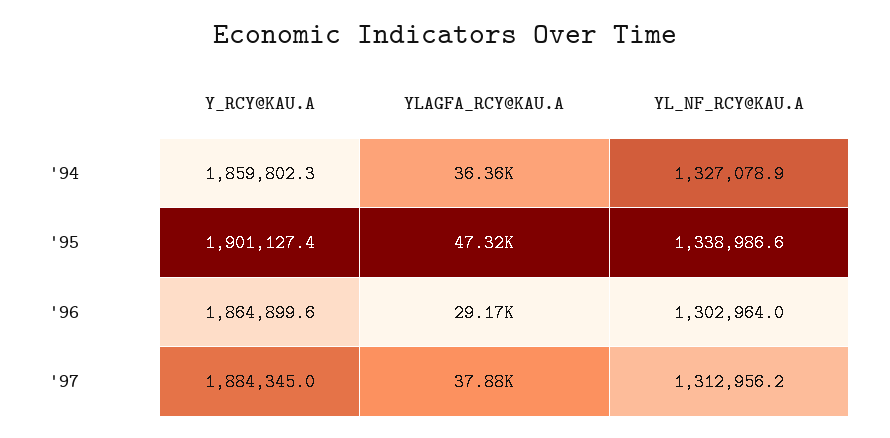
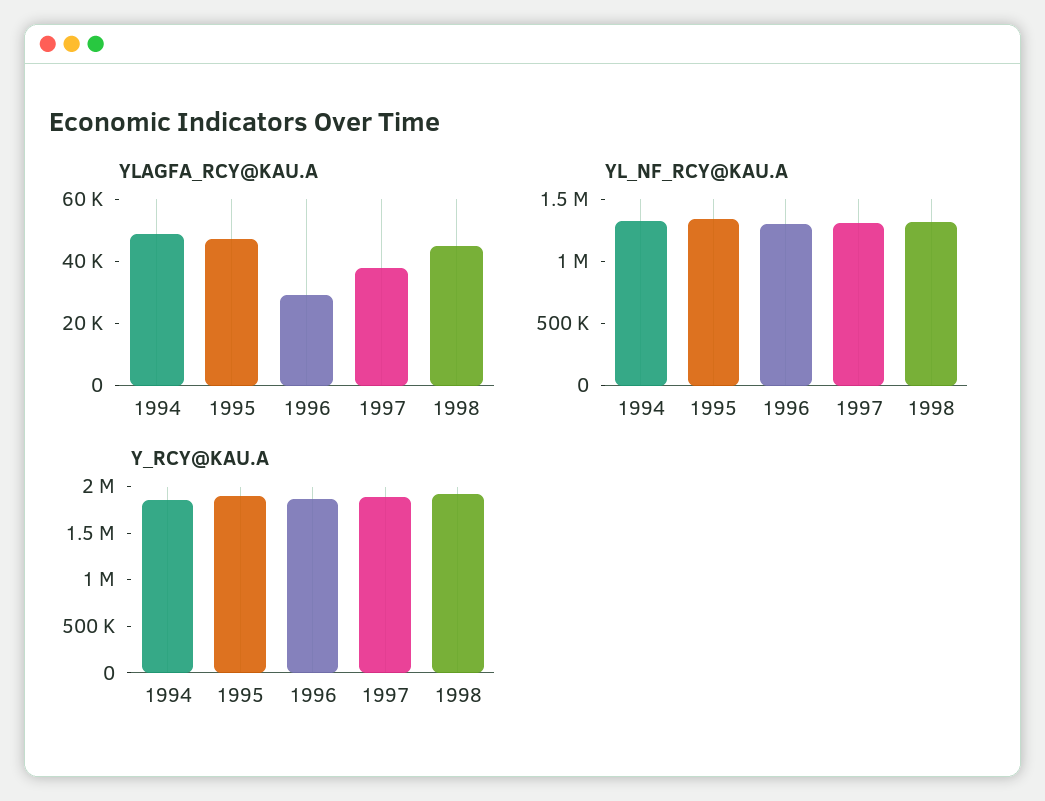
YLAGFA_RCY@KAU.A, '94: 36360 -> 50000
YLAGFA_RCY@KAU.A, 1998: none -> 45000
YL_NF_RCY@KAU.A, 1998: none -> 1300000
Y_RCY@KAU.A, 1998: none -> 1900000

